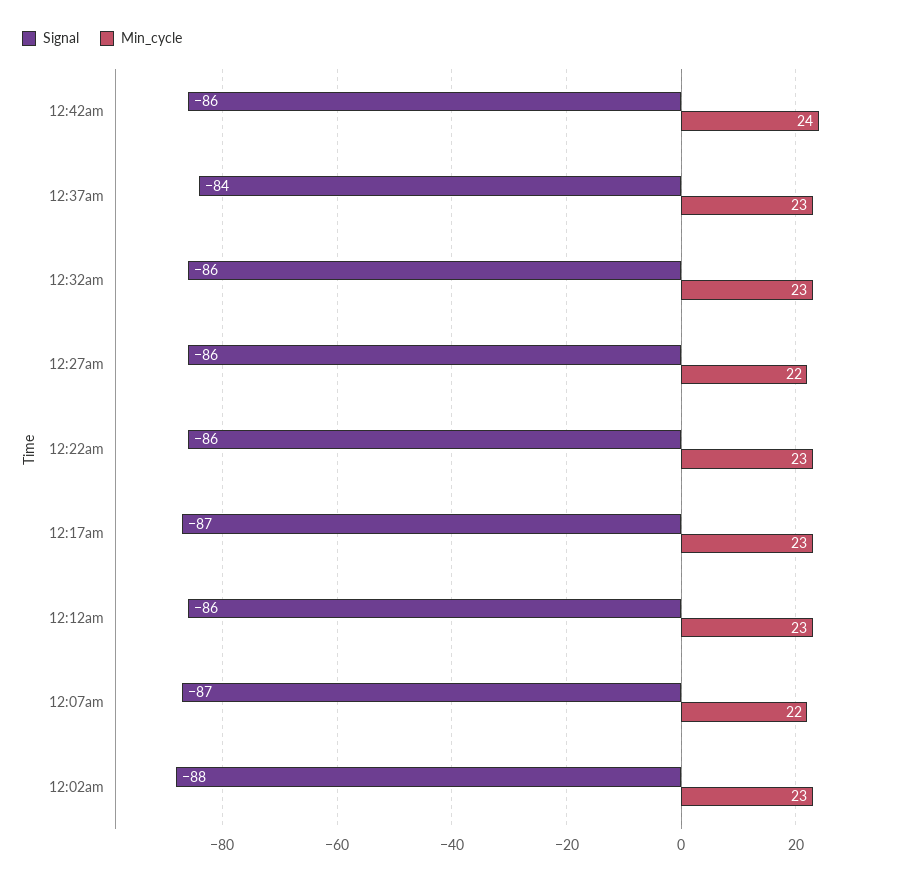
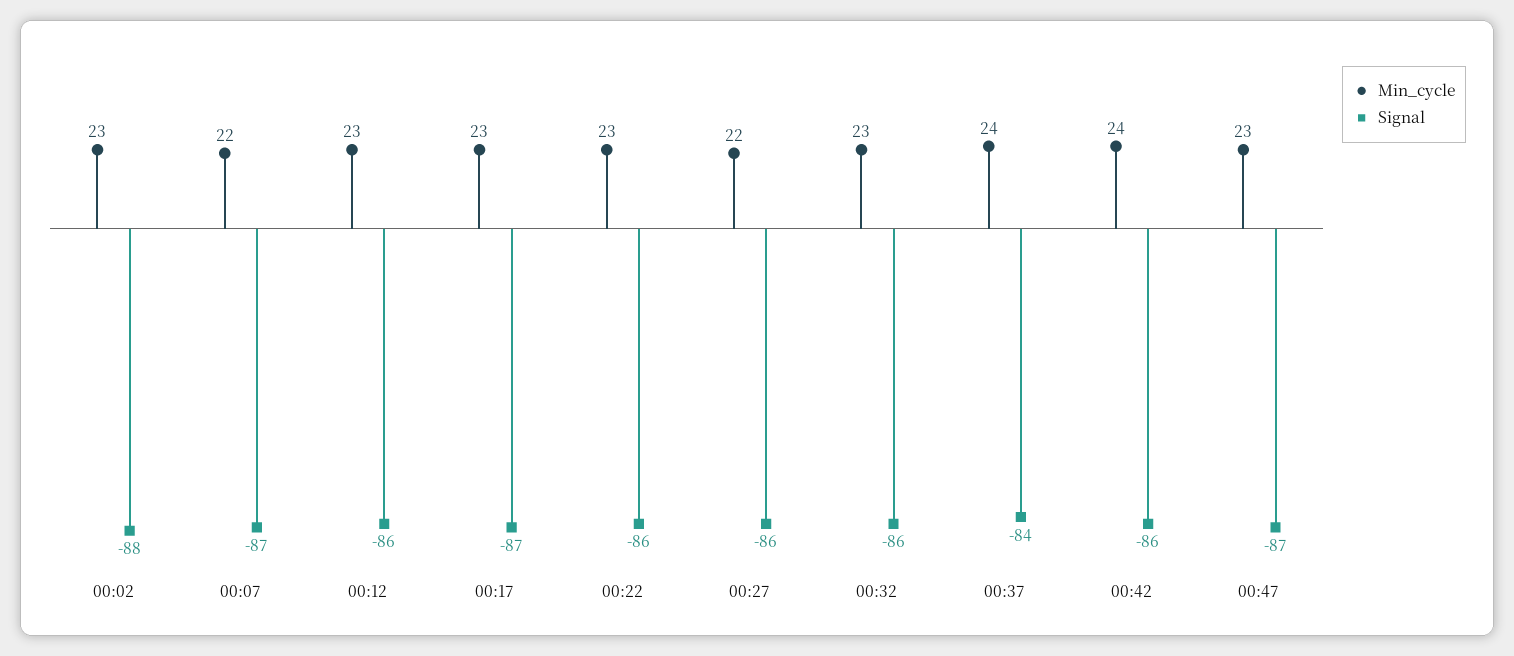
Min_cycle, 12:37am: 23 -> 24
Min_cycle, 00:47: none -> 23
Signal, 00:47: none -> -87

